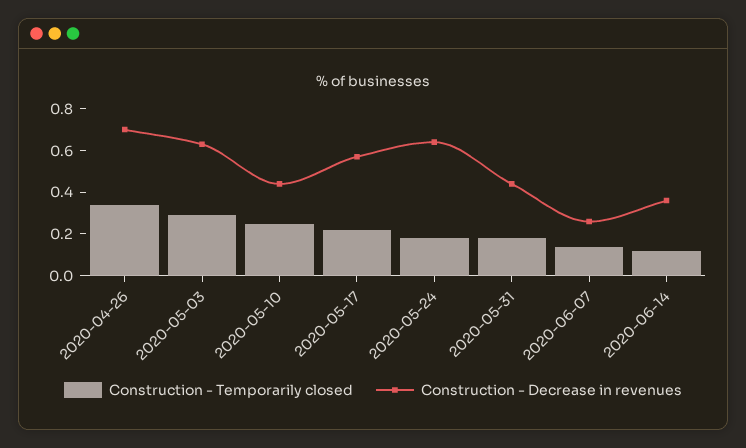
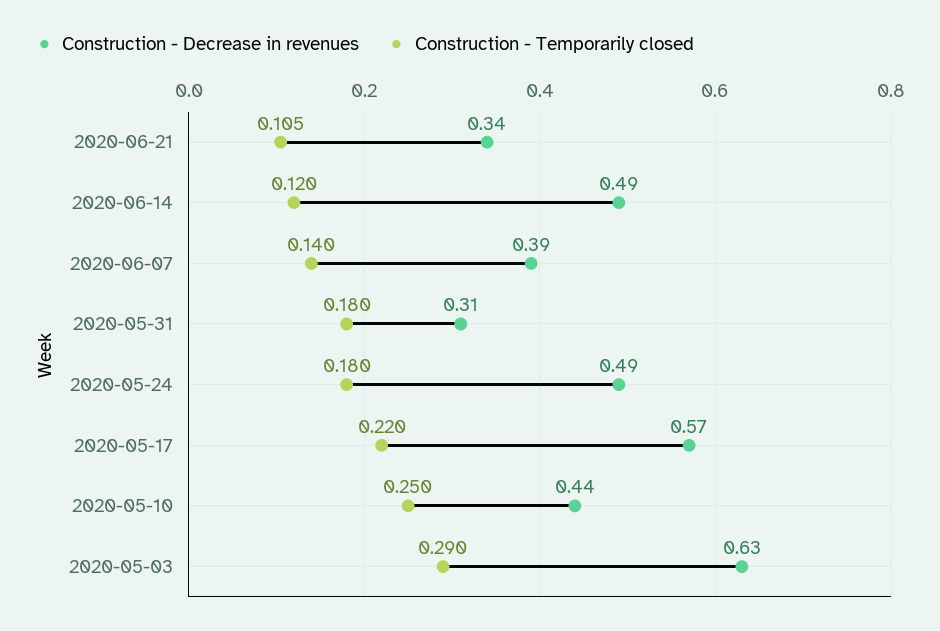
Construction - Temporarily closed, 2020-04-26: 0.35 -> none
Construction - Decrease in revenues, 2020-04-26: 0.7 -> none
Construction - Decrease in revenues, 2020-05-24: 0.65 -> 0.49
Construction - Decrease in revenues, 2020-05-31: 0.45 -> 0.31
Construction - Decrease in revenues, 2020-06-07: 0.25 -> 0.39
Construction - Decrease in revenues, 2020-06-14: 0.35 -> 0.49
Construction - Decrease in revenues, 2020-06-21: none -> 0.34
Construction - Temporarily closed, 2020-06-21: none -> 0.105

